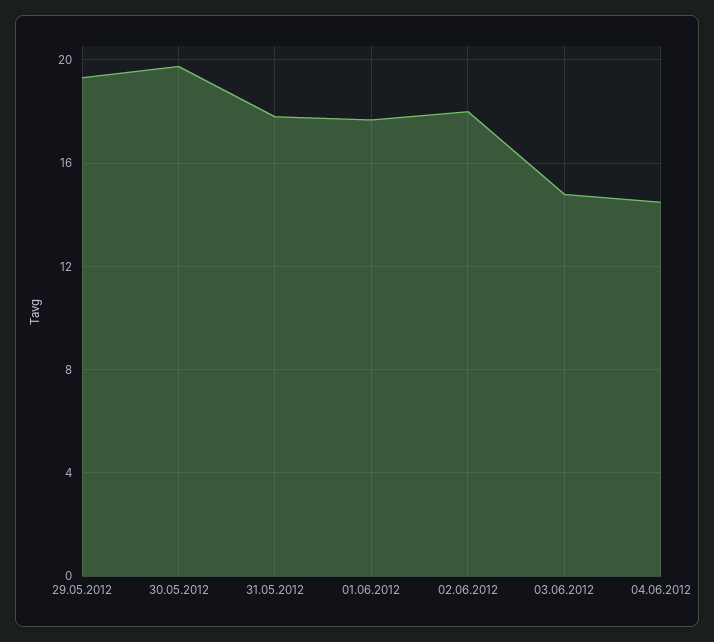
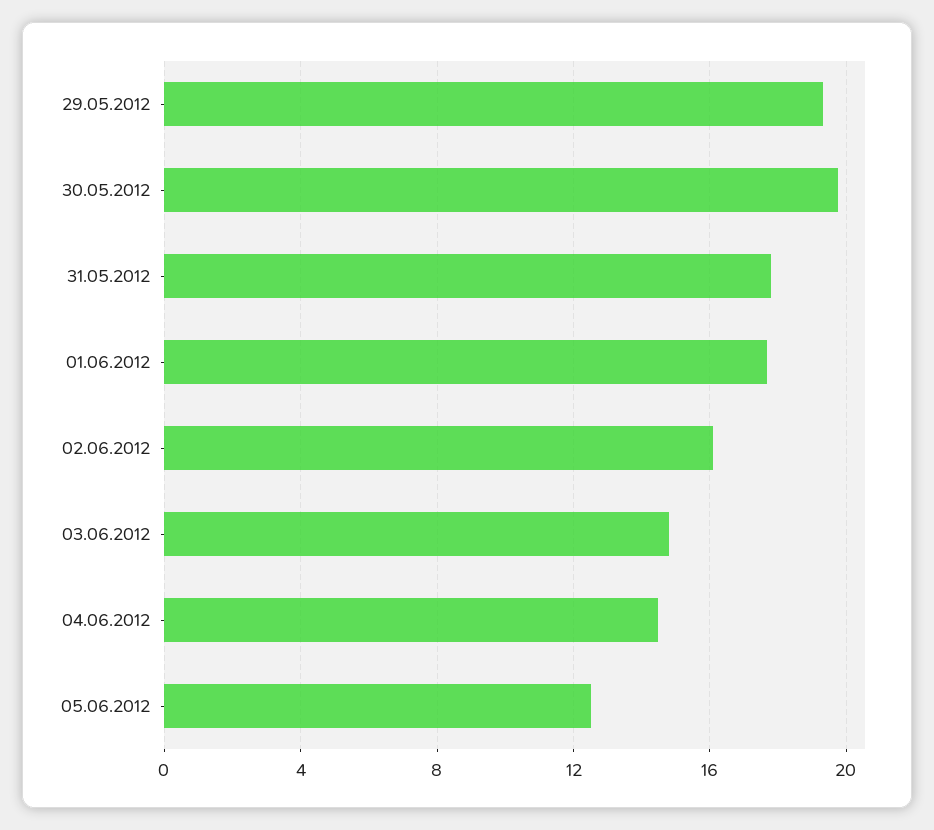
02.06.2012: 18 -> 16
05.06.2012: none -> 12.5

